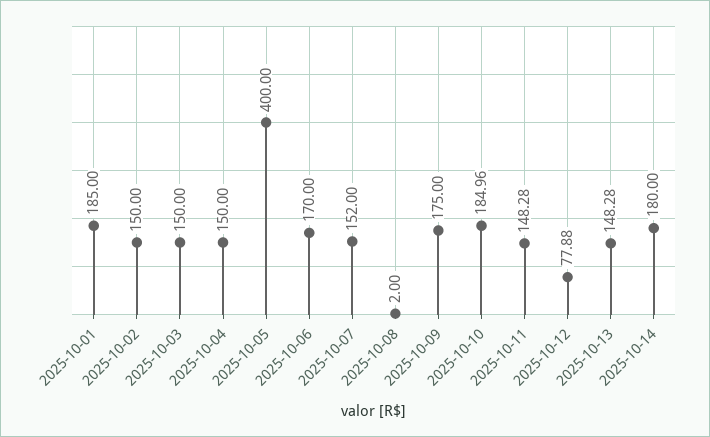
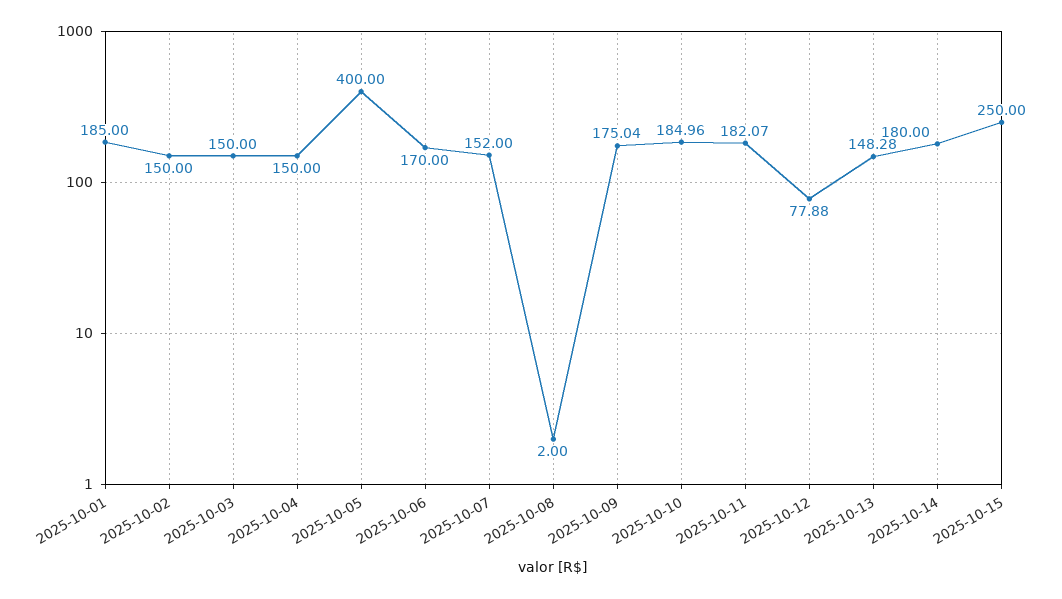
2025-10-09: 175 -> 175.04
2025-10-11: 148.28 -> 182.07
2025-10-15: none -> 250

